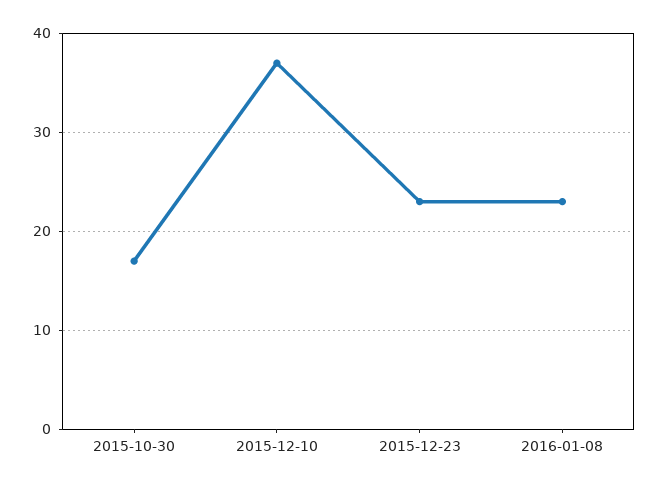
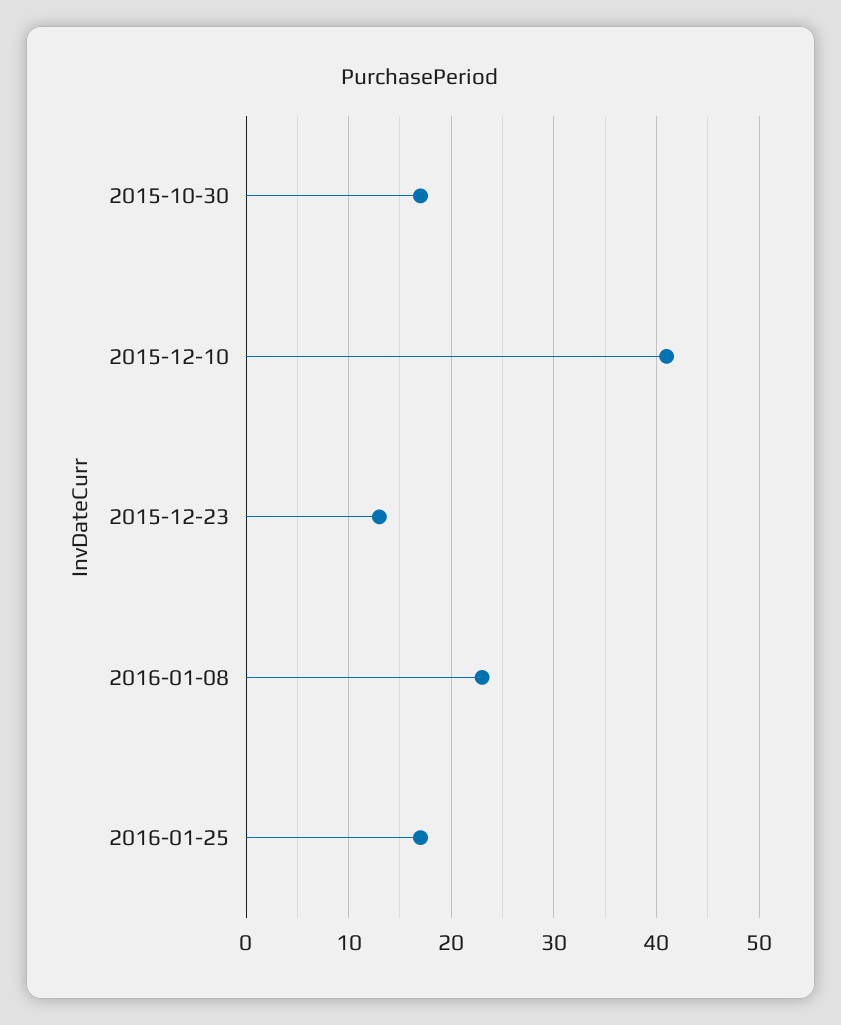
2015-12-10: 37 -> 41
2015-12-23: 23 -> 13
2016-01-25: none -> 17

